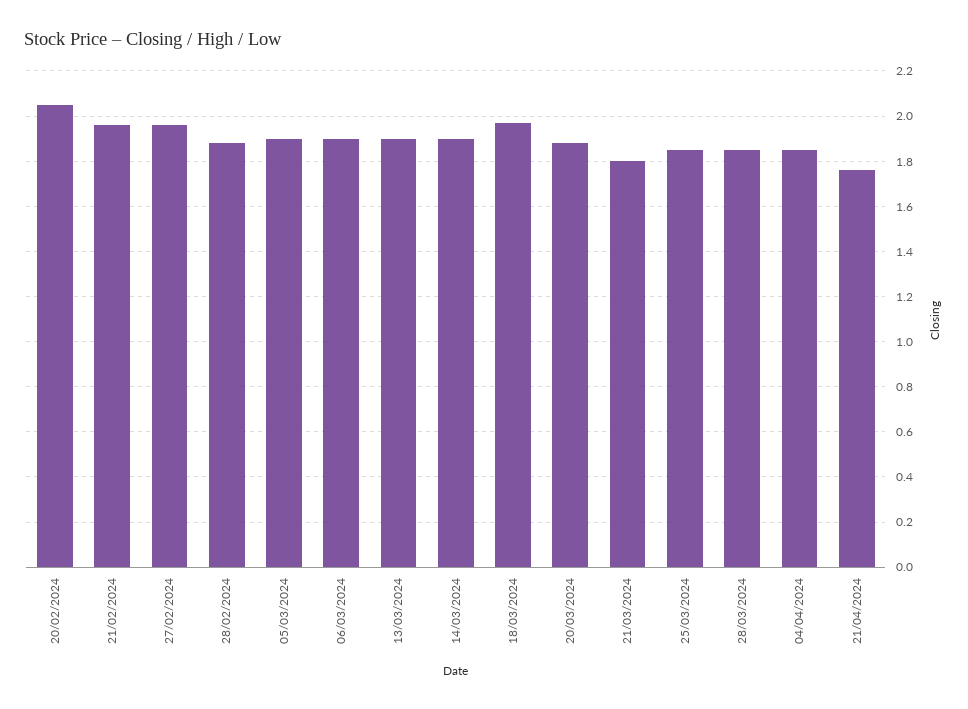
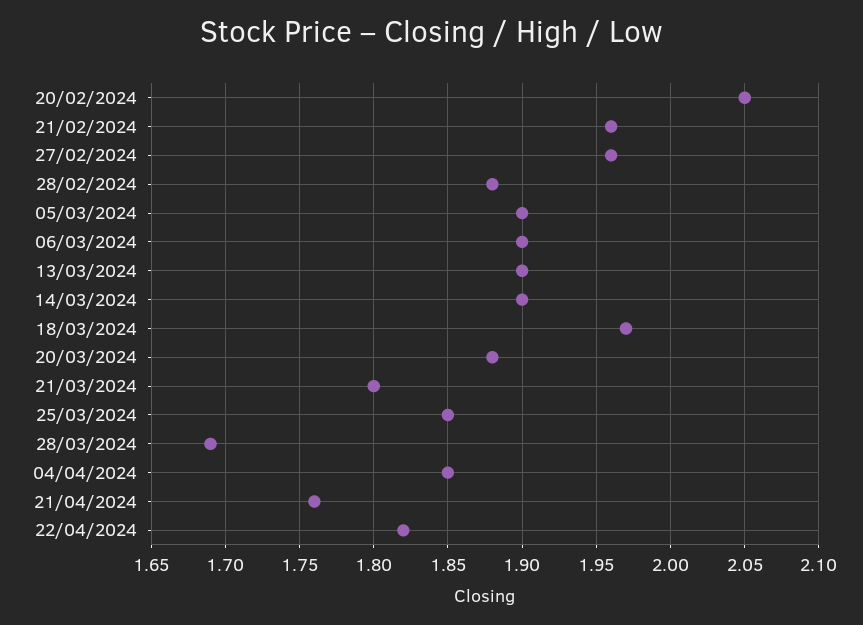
28/03/2024: 1.85 -> 1.69
22/04/2024: none -> 1.82

